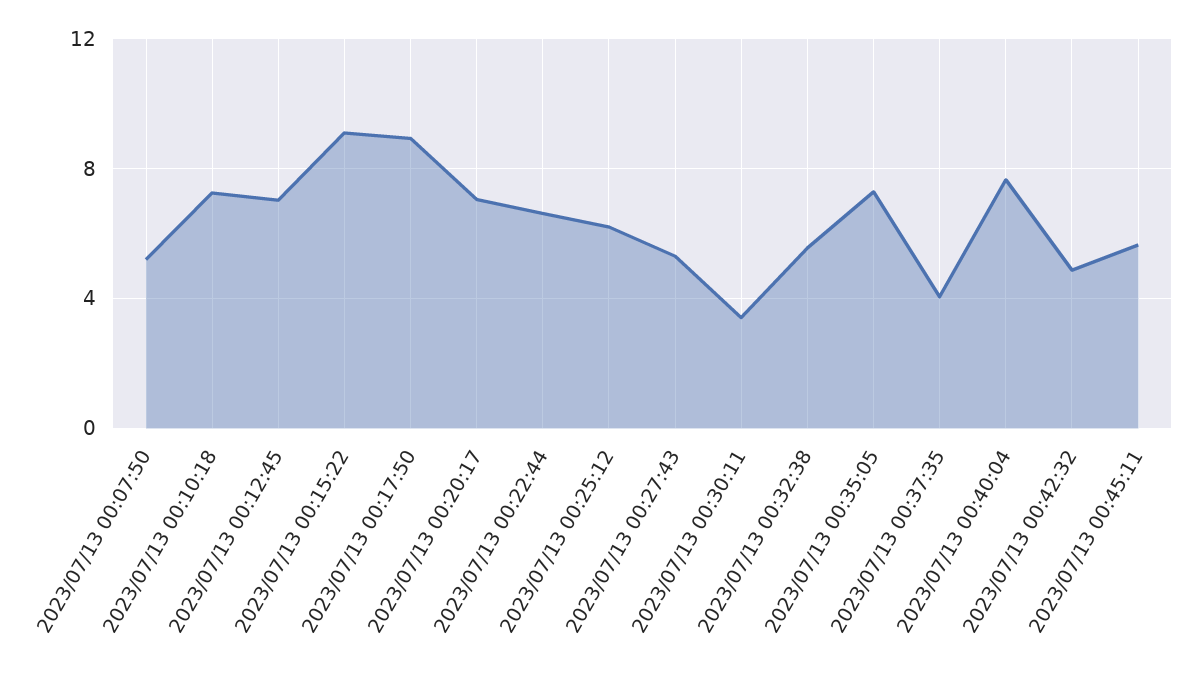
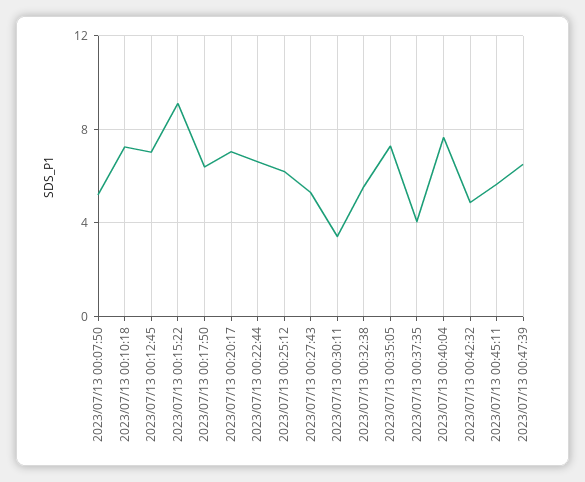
2023/07/13 00:17:50: 9 -> 6.5
2023/07/13 00:47:39: none -> 6.5

